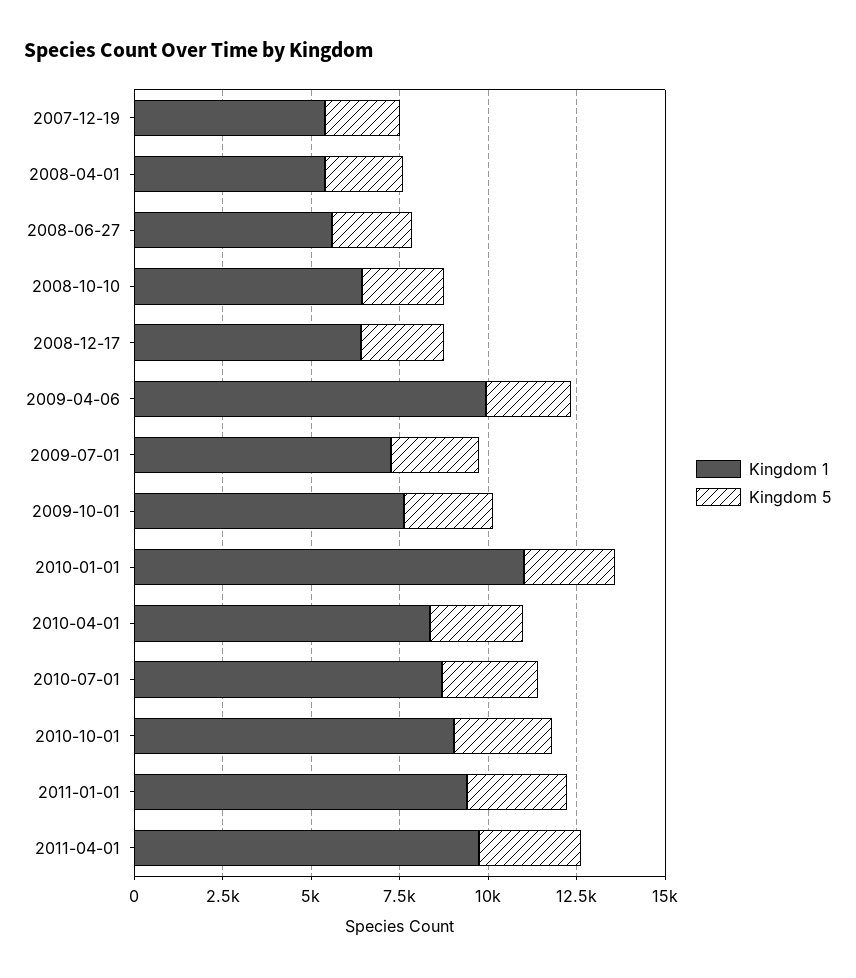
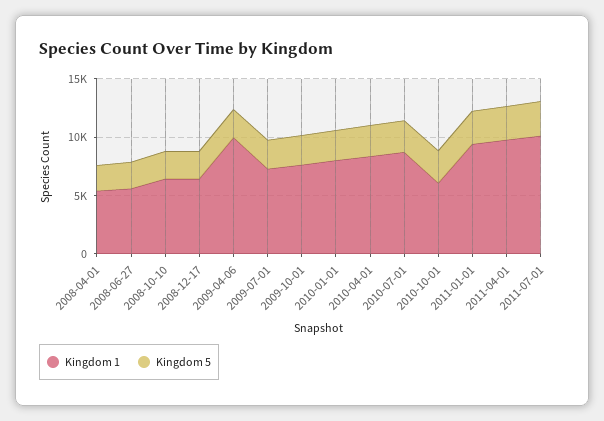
Kingdom 1, 2007-12-19: 5500 -> none
Kingdom 5, 2007-12-19: 2000 -> none
Kingdom 1, 2010-01-01: 11000 -> 8000
Kingdom 1, 2010-10-01: 9000 -> 6000
Kingdom 1, 2011-07-01: none -> 10000
Kingdom 5, 2011-07-01: none -> 3000

